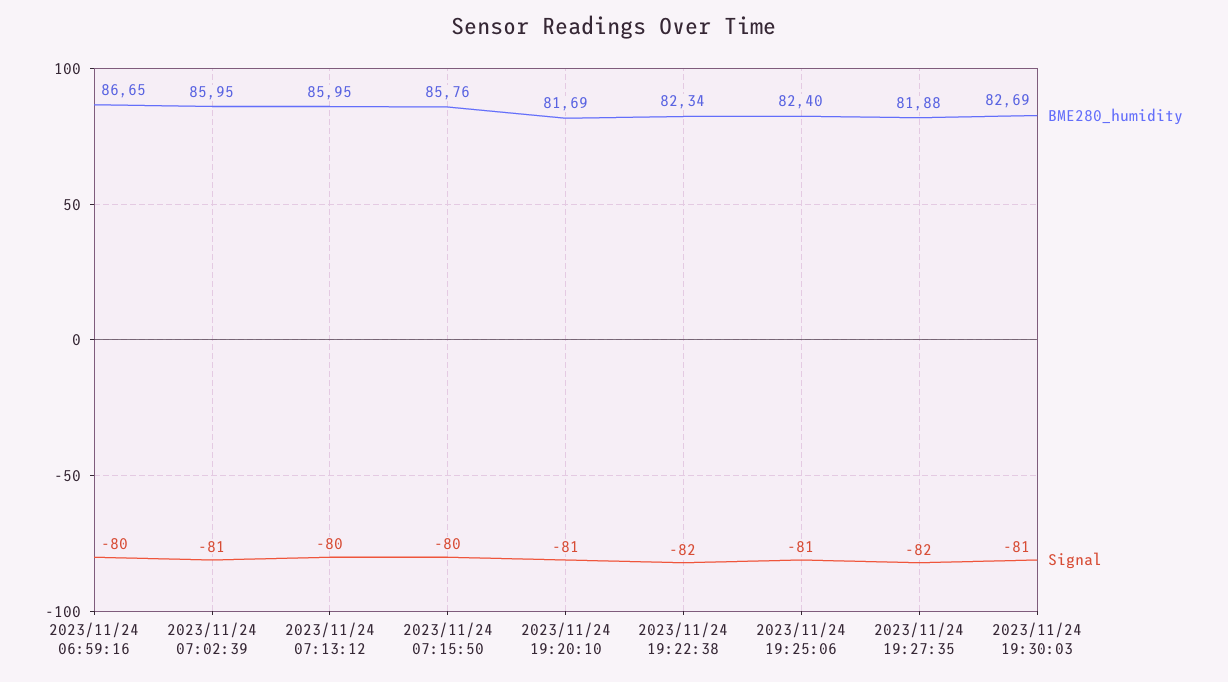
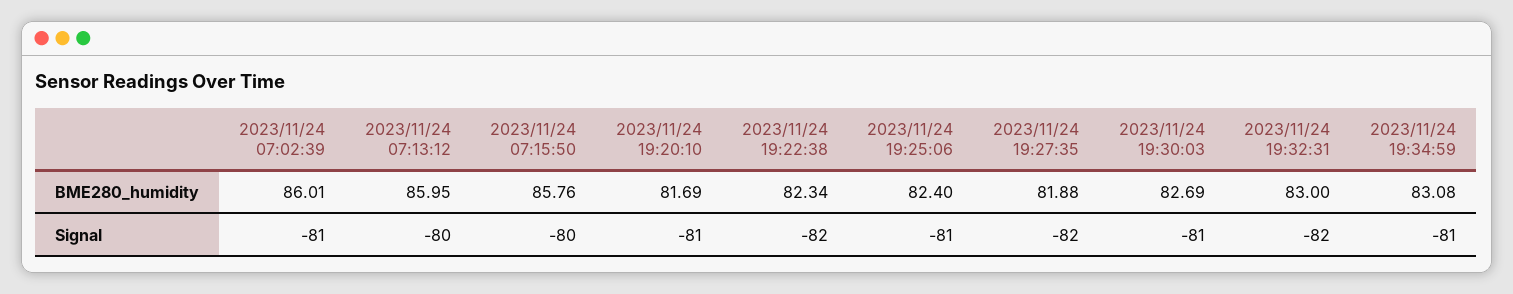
BME280_humidity, 2023/11/24 06:59:16: 86.65 -> none
Signal, 2023/11/24 06:59:16: -80 -> none
BME280_humidity, 2023/11/24 07:02:39: 85.95 -> 86.01
BME280_humidity, 2023/11/24 19:32:31: none -> 83
BME280_humidity, 2023/11/24 19:34:59: none -> 83.08
Signal, 2023/11/24 19:32:31: none -> -82
Signal, 2023/11/24 19:34:59: none -> -81

